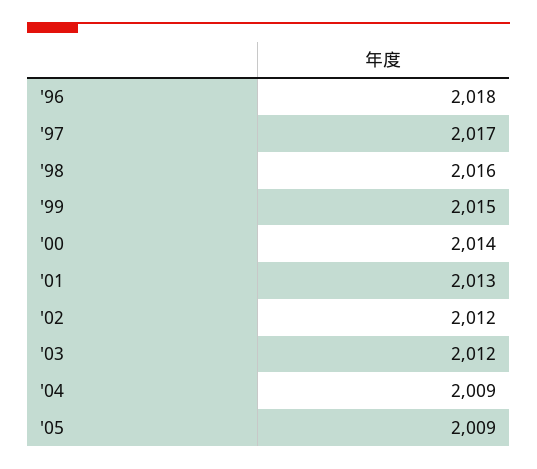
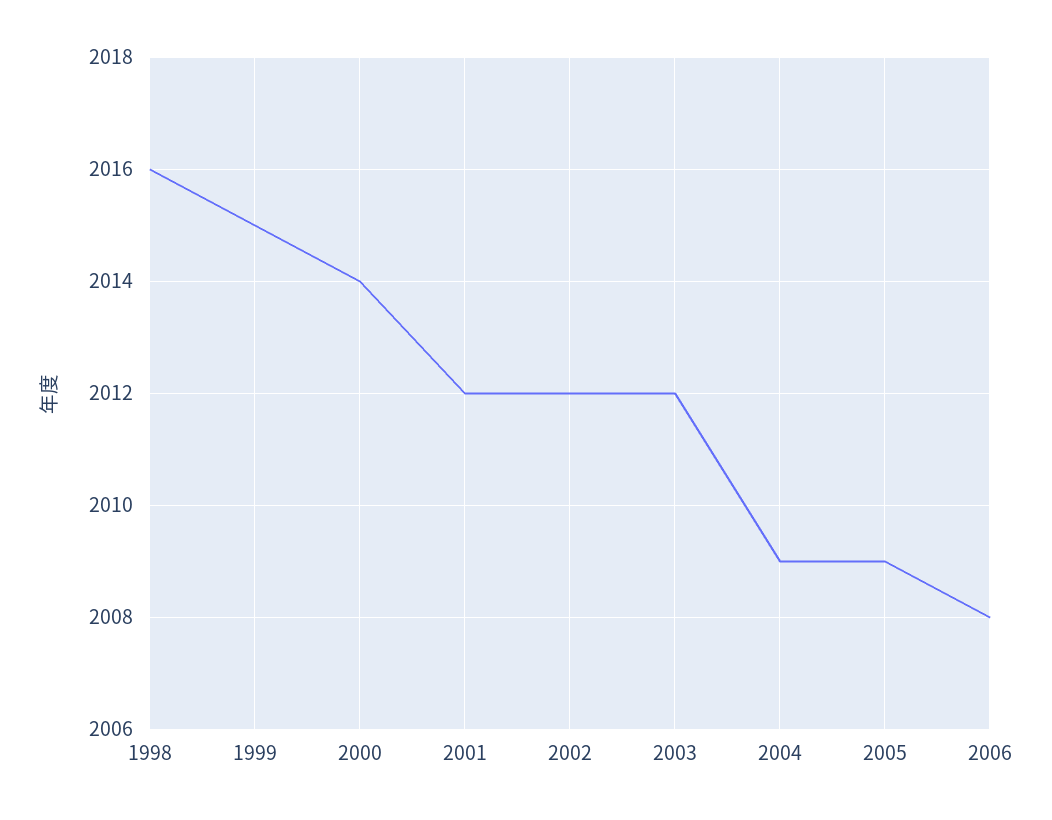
'96: 2018 -> none
'97: 2017 -> none
'01: 2013 -> 2012
2006: none -> 2008

